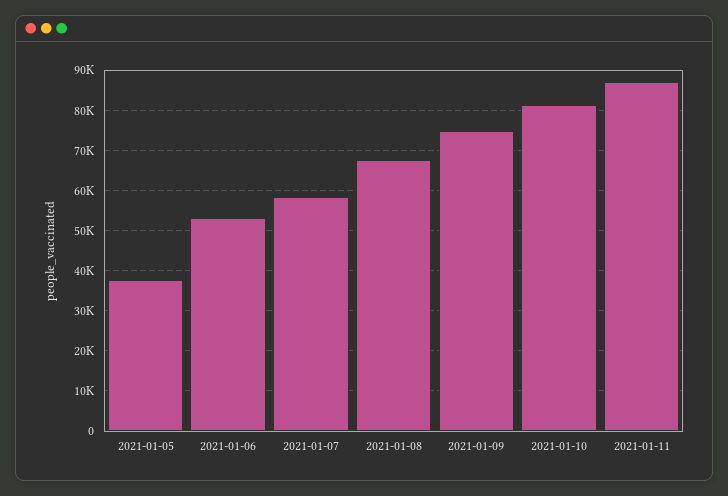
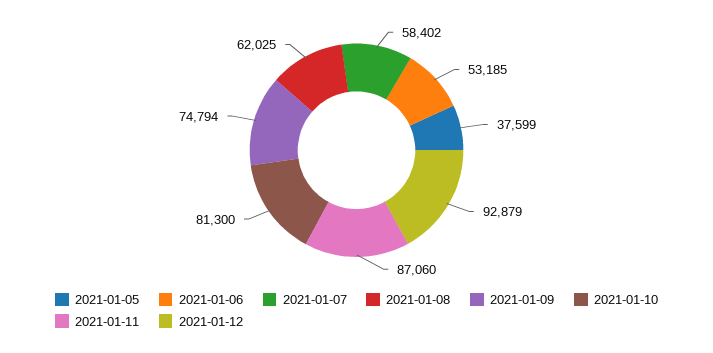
2021-01-08: 68000 -> 62025
2021-01-12: none -> 92879

